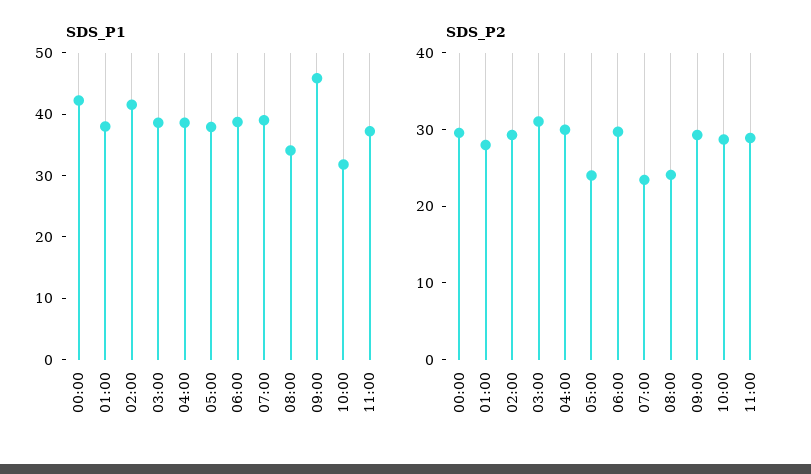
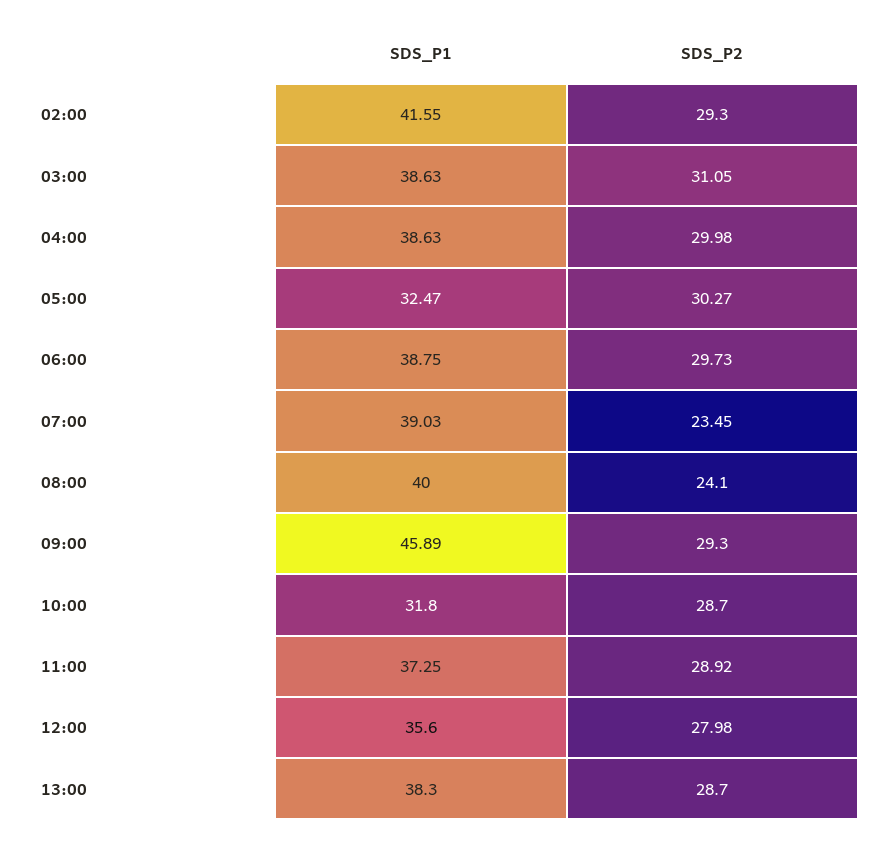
SDS_P1, 00:00: 42 -> none
SDS_P1, 01:00: 38 -> none
SDS_P1, 05:00: 38 -> 32.47
SDS_P1, 08:00: 34 -> 40
SDS_P2, 00:00: 30 -> none
SDS_P2, 01:00: 28 -> none
SDS_P2, 05:00: 24 -> 30.27
SDS_P1, 12:00: none -> 35.6
SDS_P2, 12:00: none -> 27.98
SDS_P1, 13:00: none -> 38.3
SDS_P2, 13:00: none -> 28.7

